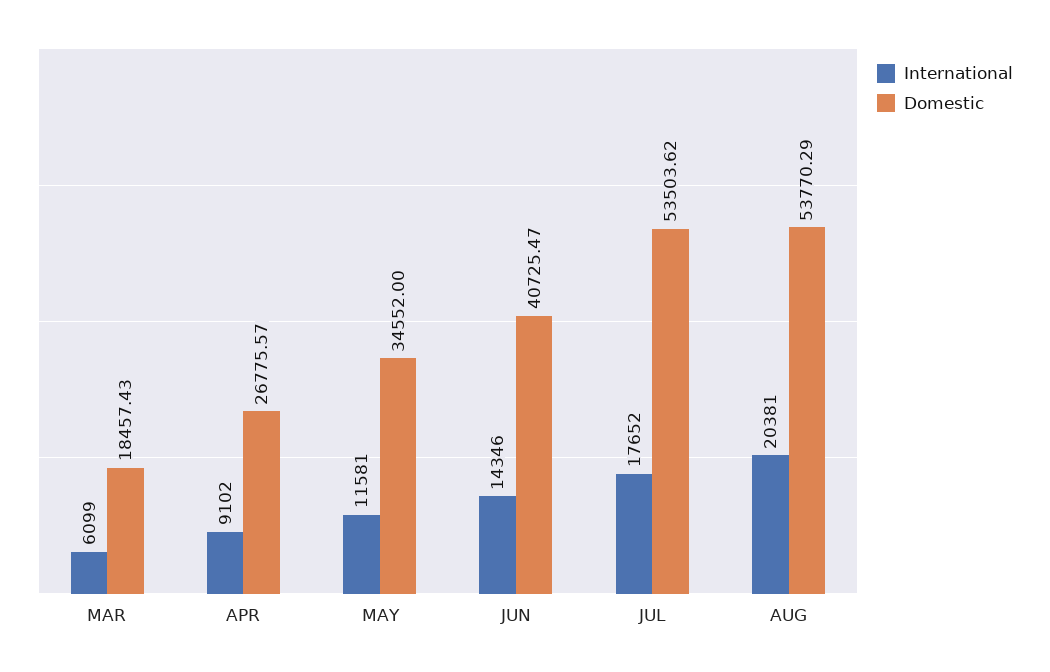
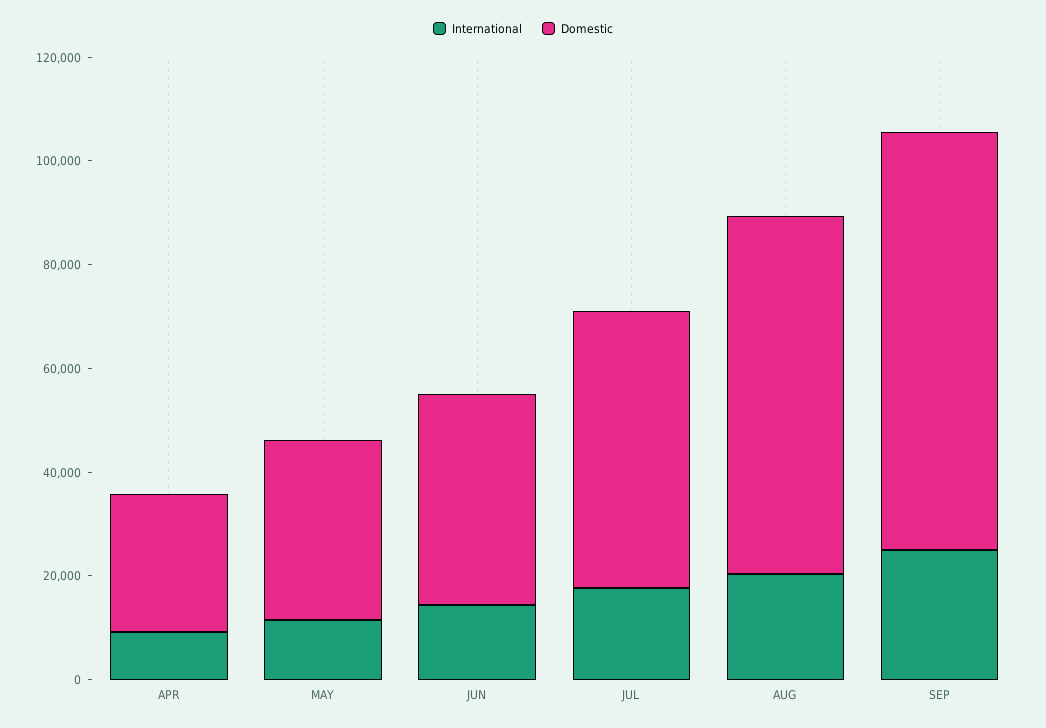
International, MAR: 6099 -> none
Domestic, MAR: 18457.43 -> none
Domestic, AUG: 53770.29 -> 70000
International, SEP: none -> 25000
Domestic, SEP: none -> 80000

